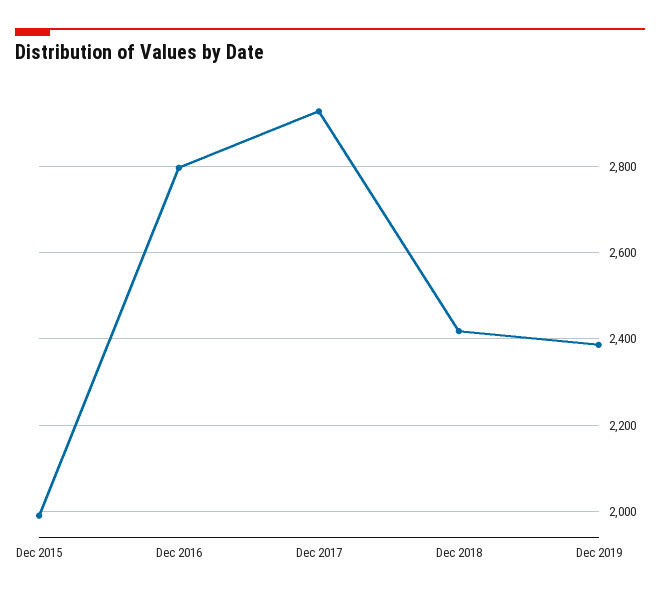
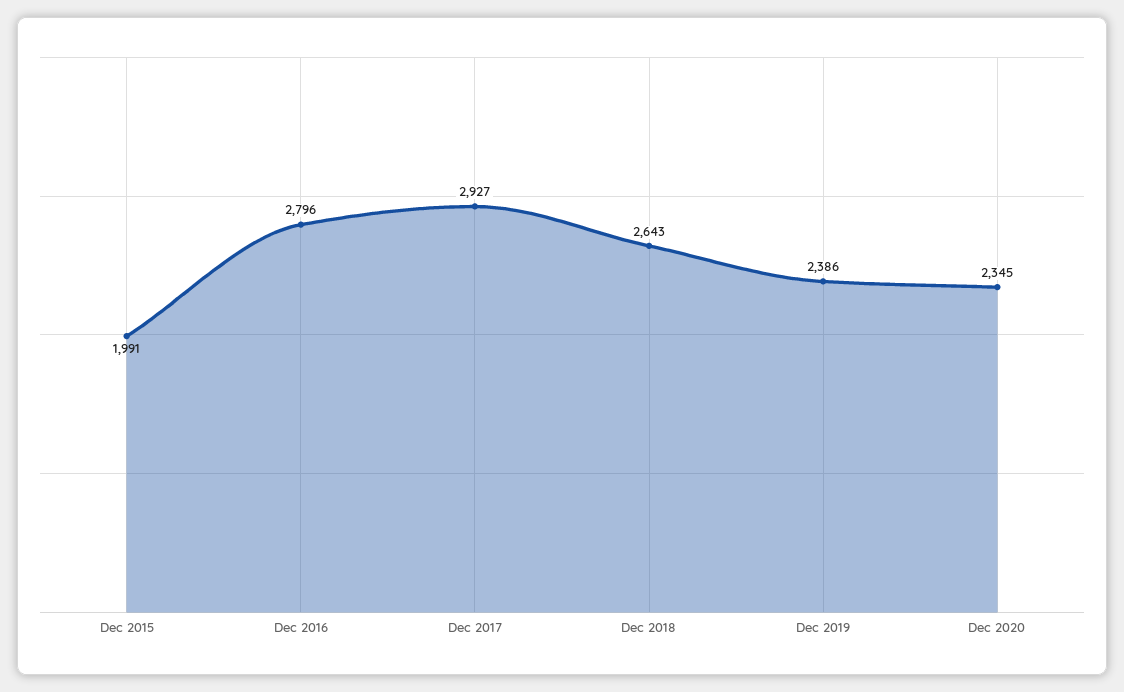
Dec 2018: 2420 -> 2643
Dec 2020: none -> 2345

